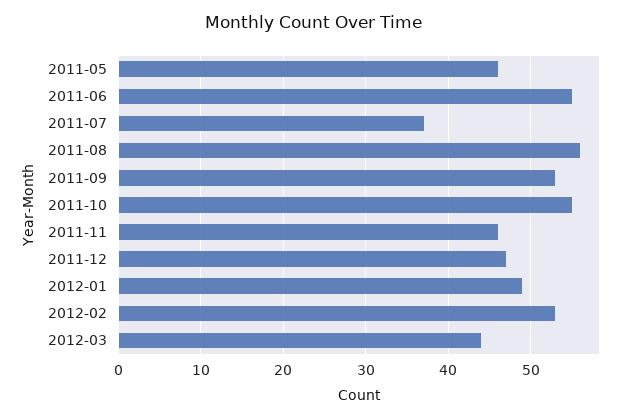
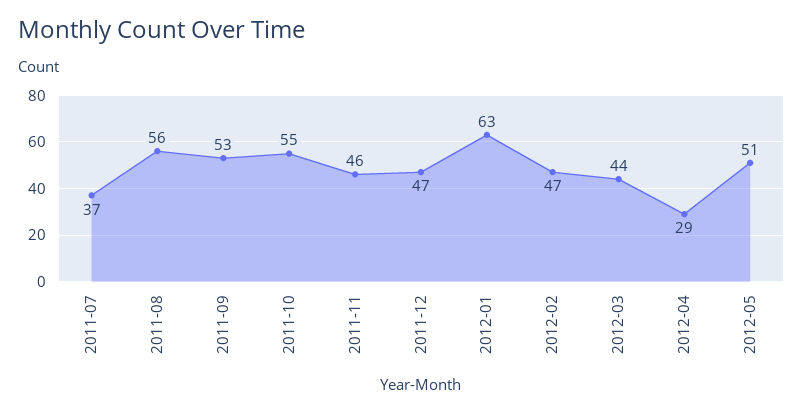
2011-05: 46 -> none
2011-06: 55 -> none
2012-01: 49 -> 63
2012-02: 53 -> 47
2012-04: none -> 29
2012-05: none -> 51

